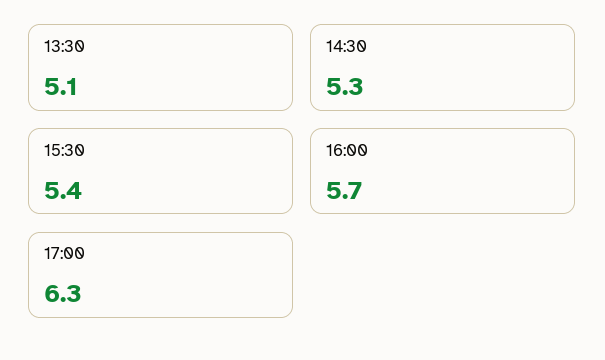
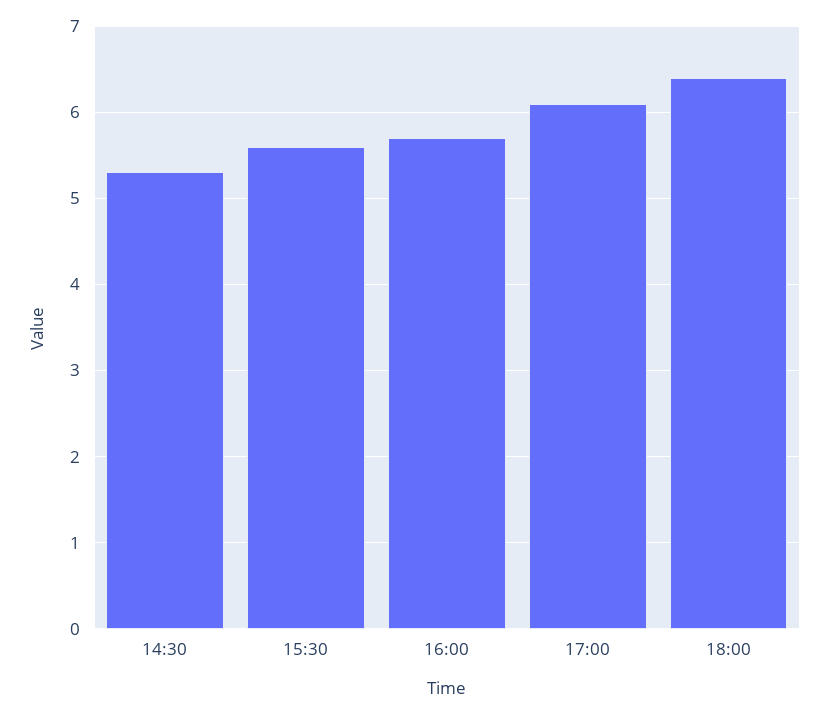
13:30: 5.1 -> none
15:30: 5.4 -> 5.6
17:00: 6.3 -> 6.1
18:00: none -> 6.4

